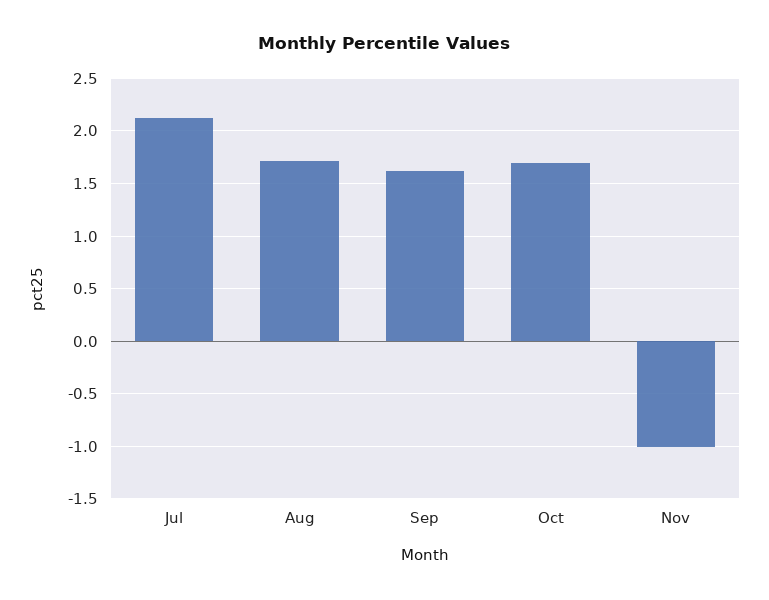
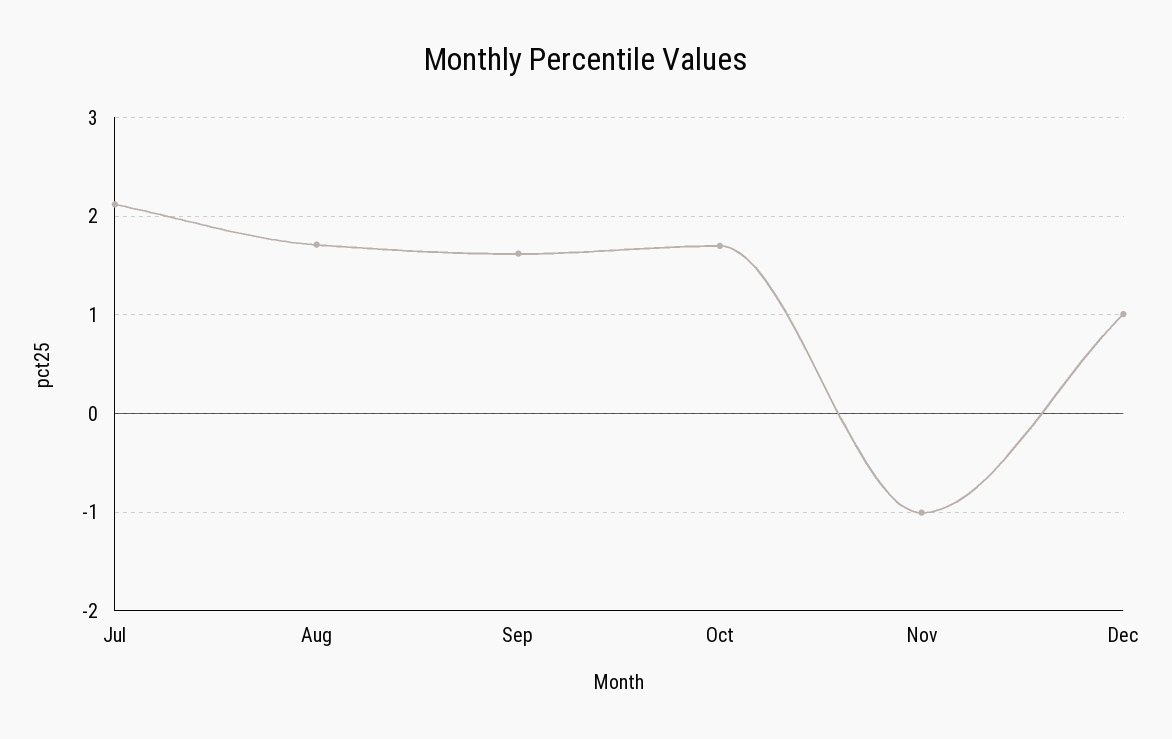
Dec: none -> 1

